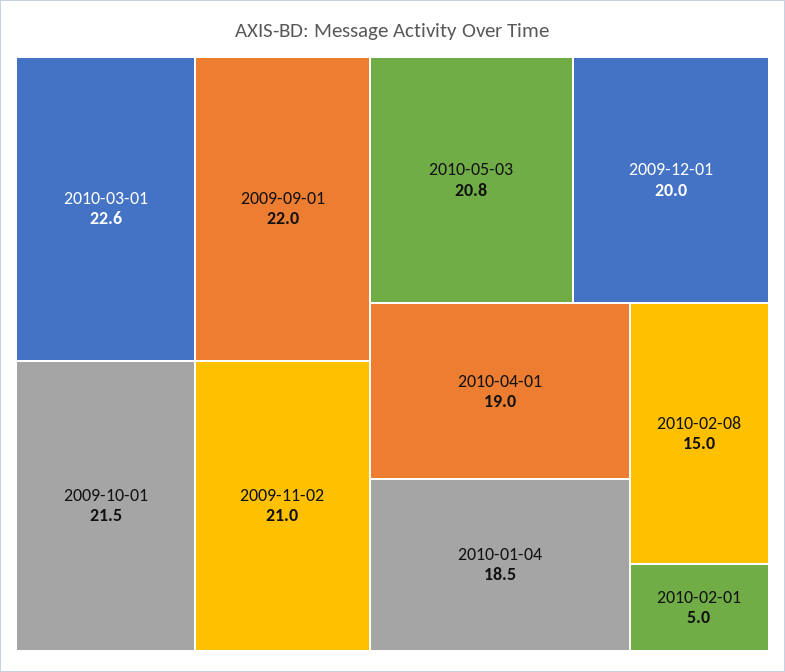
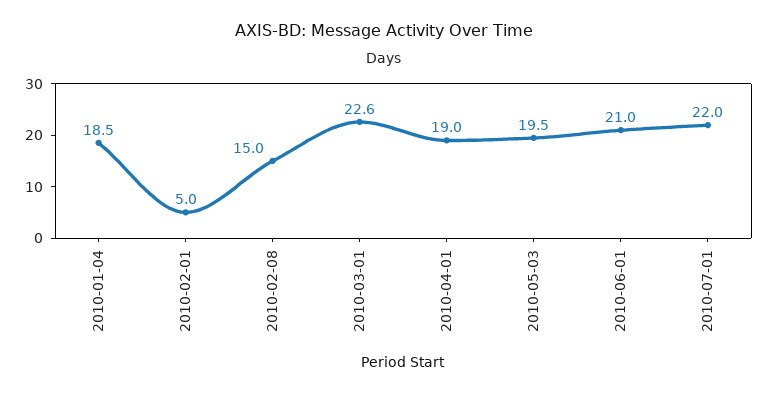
2009-09-01: 22 -> none
2009-10-01: 21.5 -> none
2009-11-02: 21 -> none
2010-05-03: 20.8 -> 19.5
2009-12-01: 20 -> none
2010-06-01: none -> 21
2010-07-01: none -> 22

